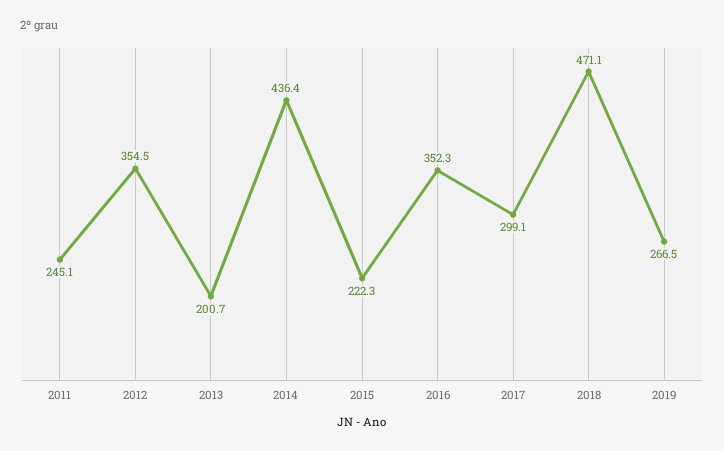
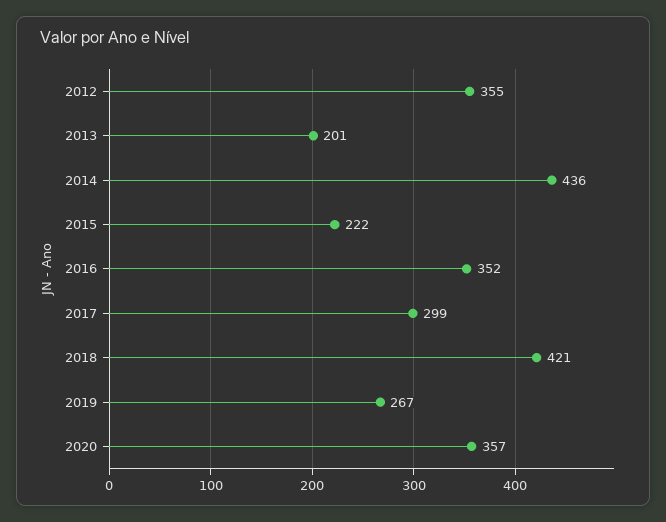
2011: 245.1 -> none
2018: 471.1 -> 421
2020: none -> 357

